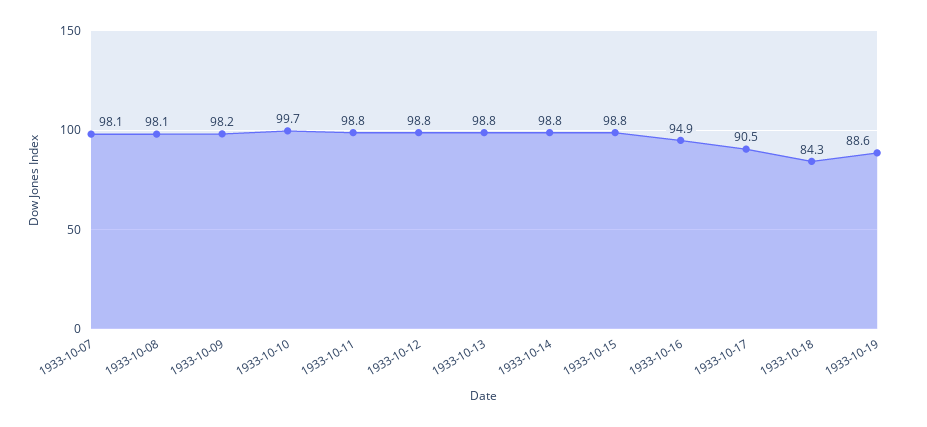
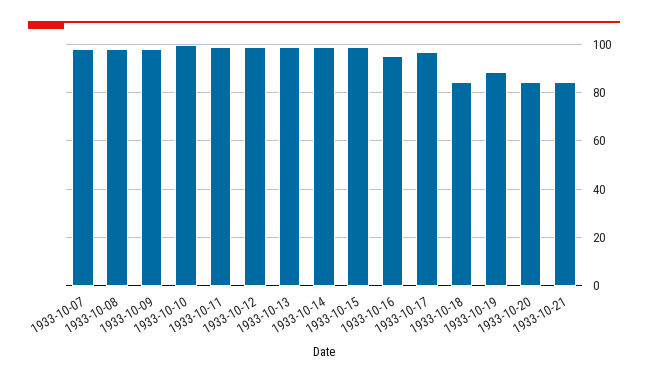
1933-10-17: 90.5 -> 97.5
1933-10-20: none -> 85
1933-10-21: none -> 85

